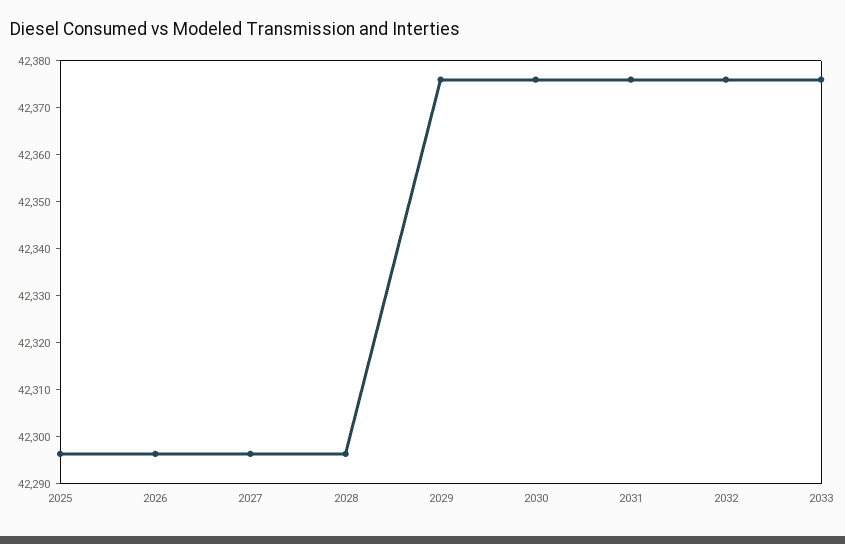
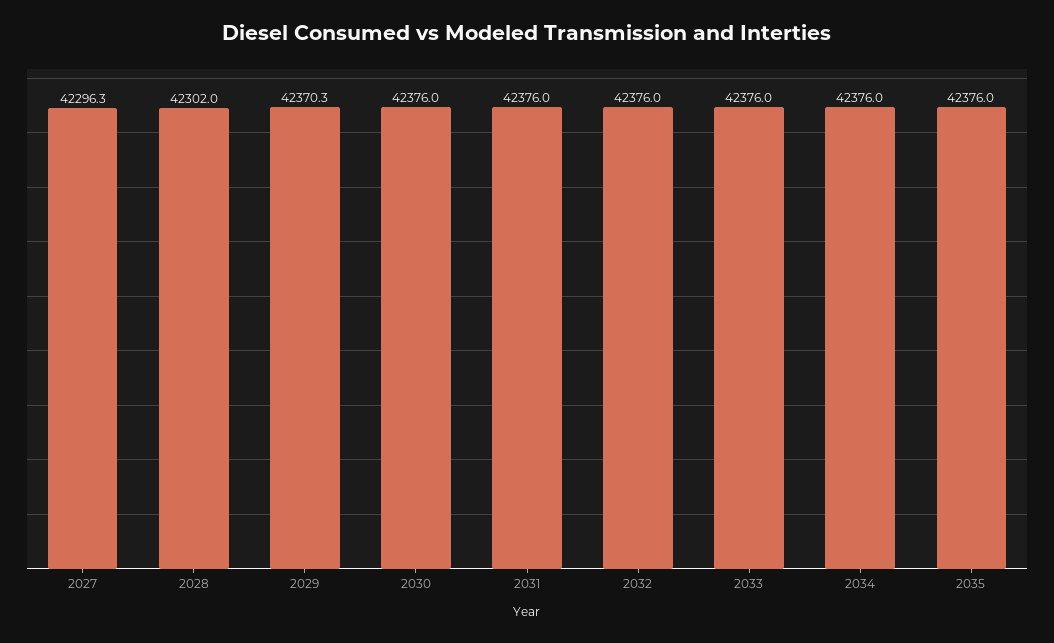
2025: 42296 -> none
2026: 42296 -> none
2028: 42296 -> 42302
2029: 42376 -> 42370.3
2034: none -> 42376
2035: none -> 42376

